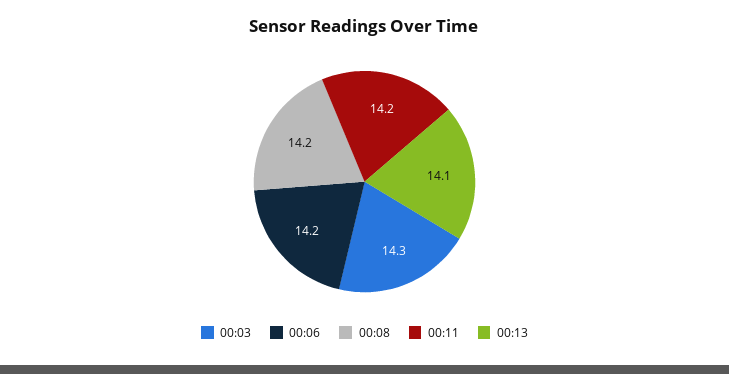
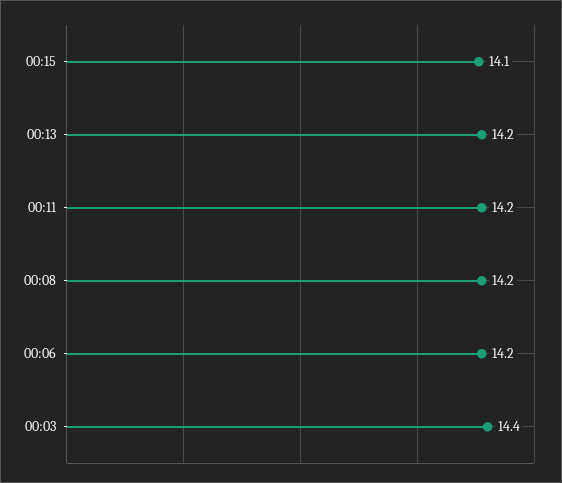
00:03: 14.3 -> 14.4
00:13: 14.1 -> 14.2
00:15: none -> 14.1

